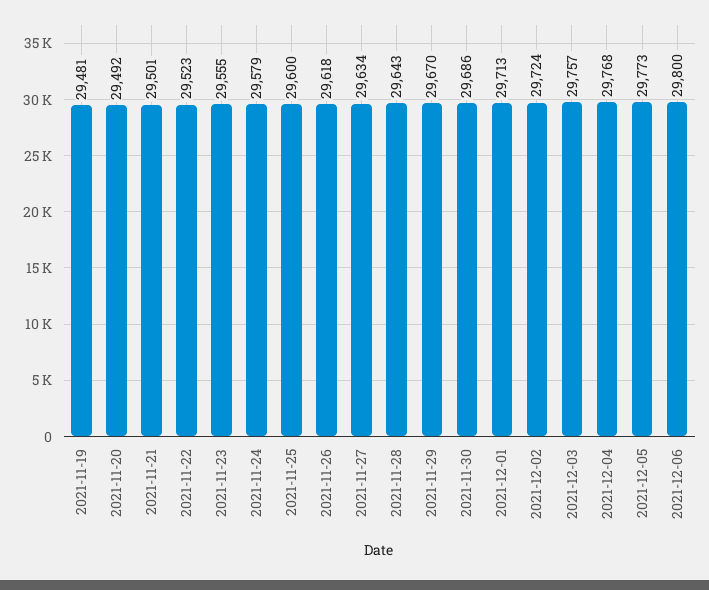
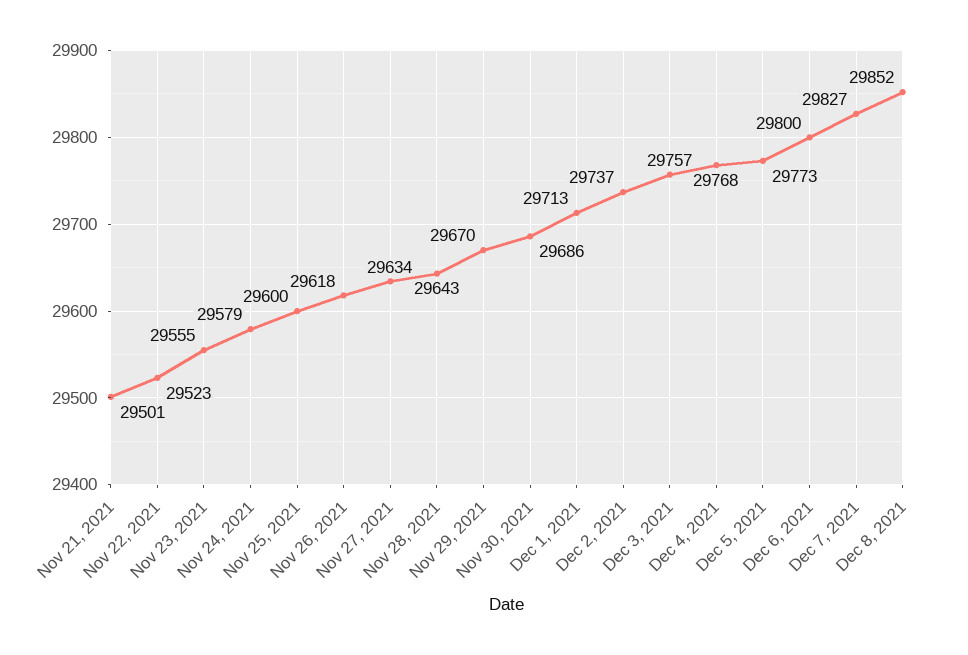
2021-11-19: 29481 -> none
2021-11-20: 29492 -> none
2021-12-02: 29724 -> 29737
Dec 7, 2021: none -> 29827
Dec 8, 2021: none -> 29852

